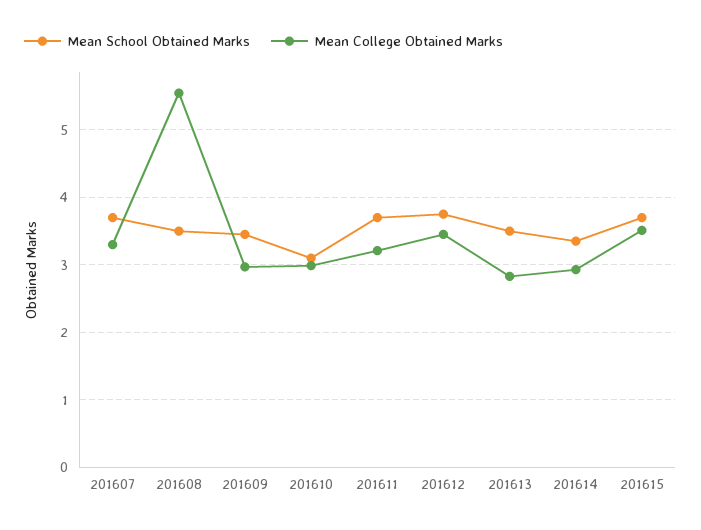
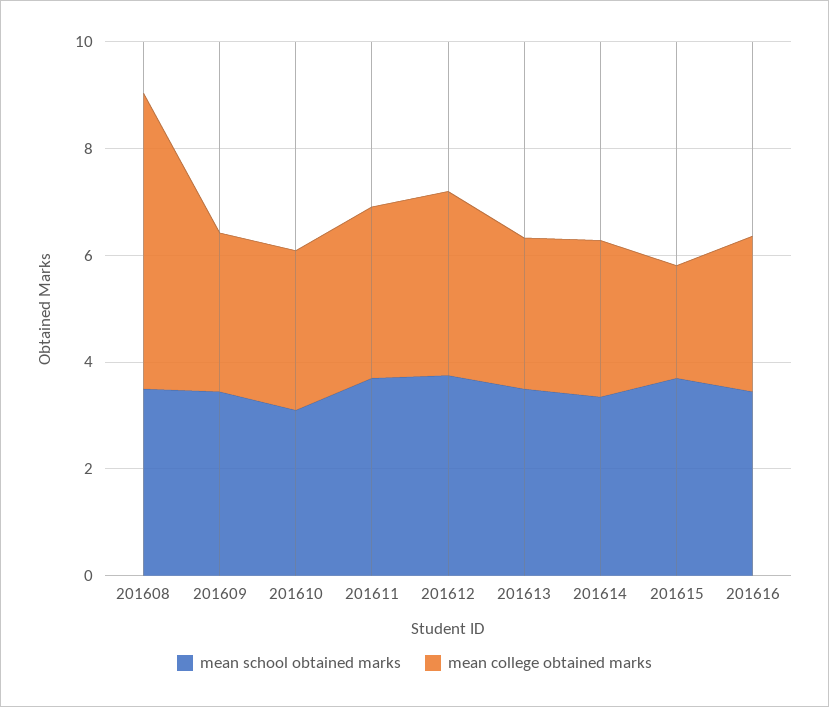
Mean School Obtained Marks, 201607: 3.7 -> none
Mean College Obtained Marks, 201607: 3.3 -> none
Mean College Obtained Marks, 201615: 3.5 -> 2
Mean School Obtained Marks, 201616: none -> 3.5
Mean College Obtained Marks, 201616: none -> 3

